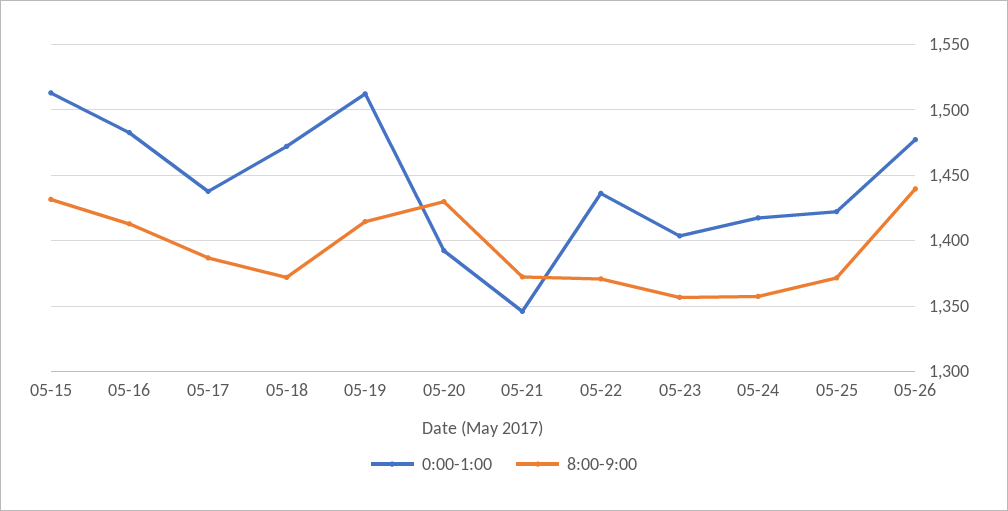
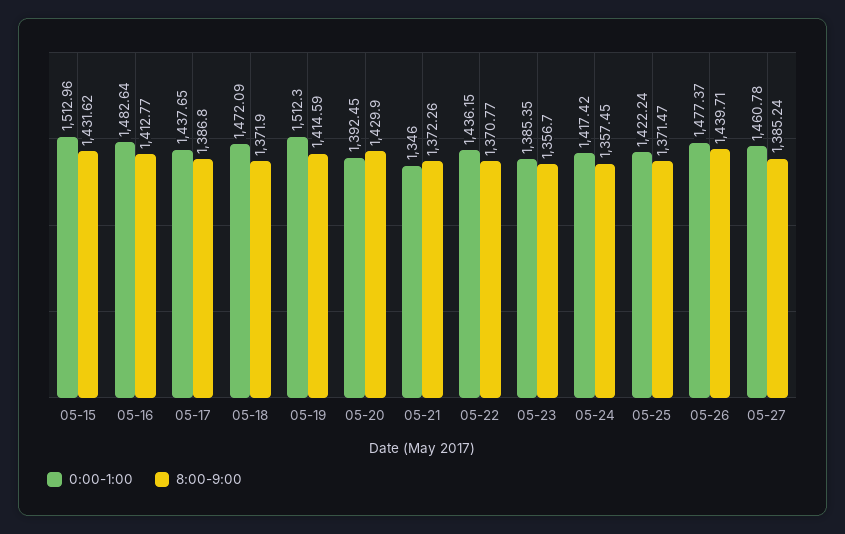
0:00-1:00, 05-23: 1405 -> 1385.35
0:00-1:00, 05-27: none -> 1460.78
8:00-9:00, 05-27: none -> 1385.24

